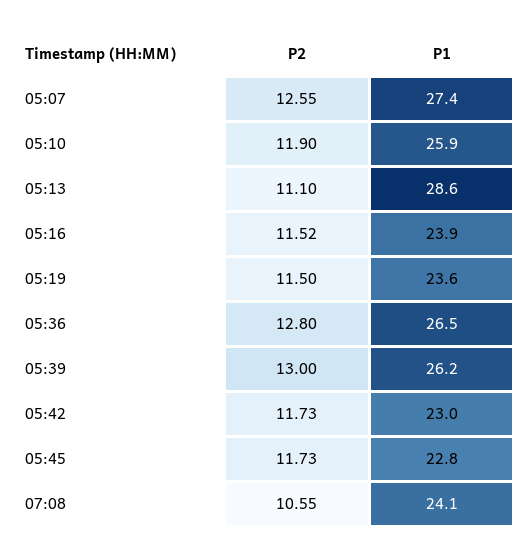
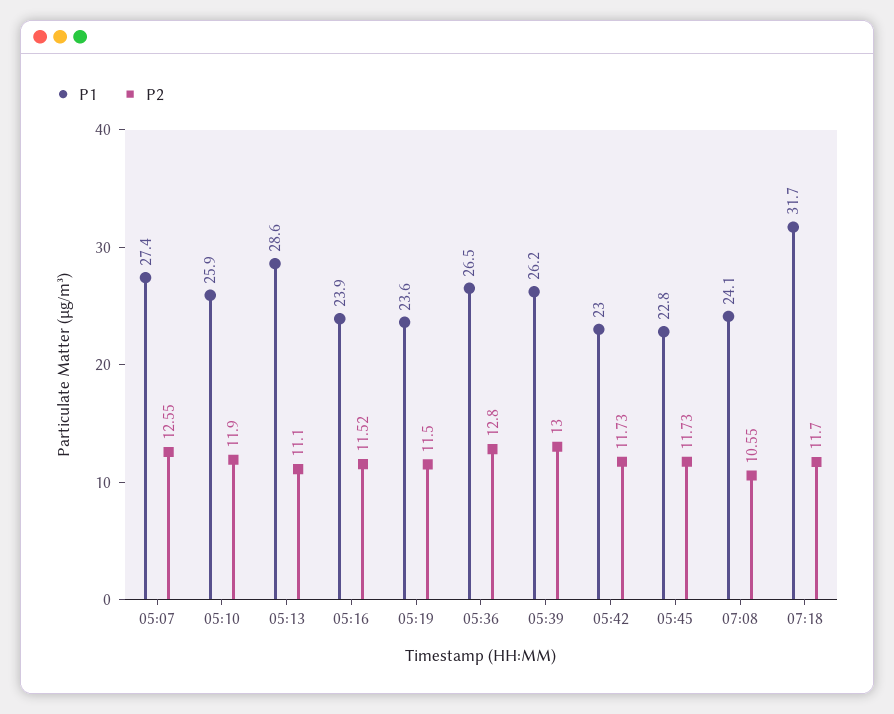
P1, 07:18: none -> 31.7
P2, 07:18: none -> 11.7

